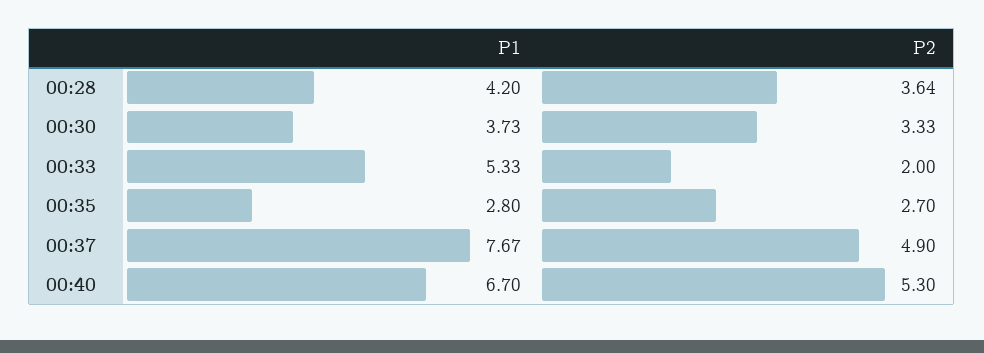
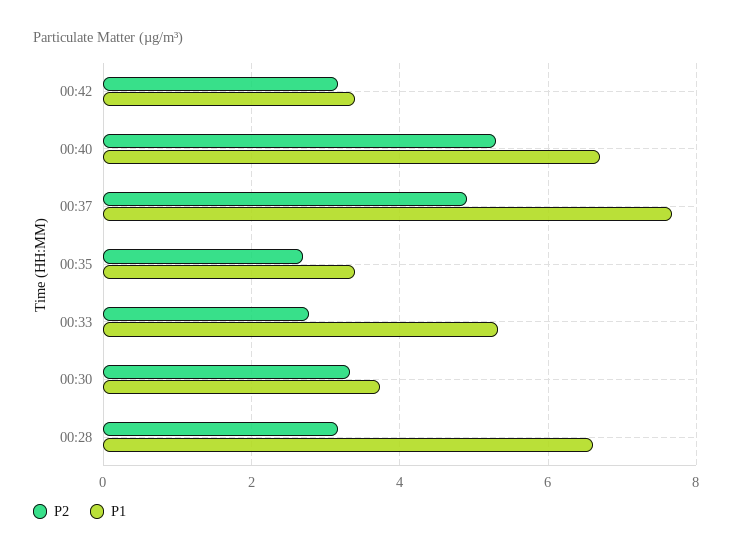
P1, 00:28: 4.2 -> 6.6
P2, 00:28: 3.64 -> 3.2
P2, 00:33: 2 -> 2.8
P1, 00:35: 2.8 -> 3.4
P2, 00:42: none -> 3.2
P1, 00:42: none -> 3.4

